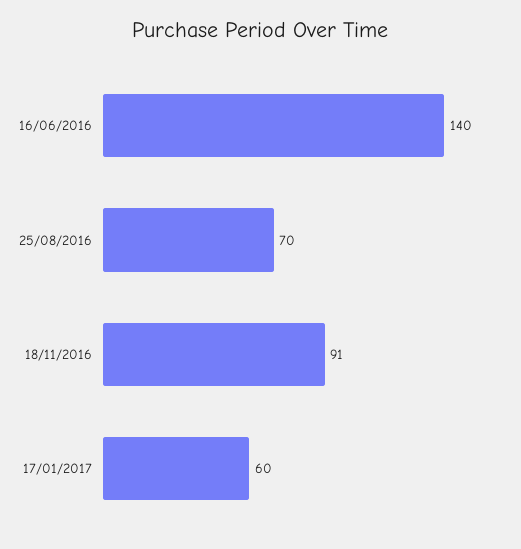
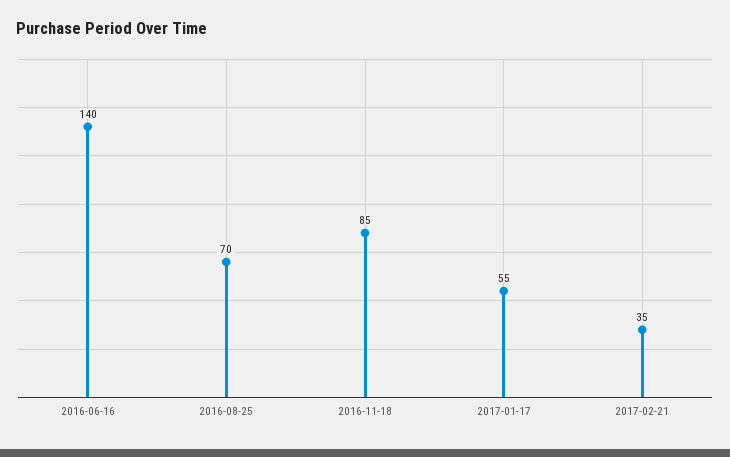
18/11/2016: 91 -> 85
17/01/2017: 60 -> 55
2017-02-21: none -> 35

